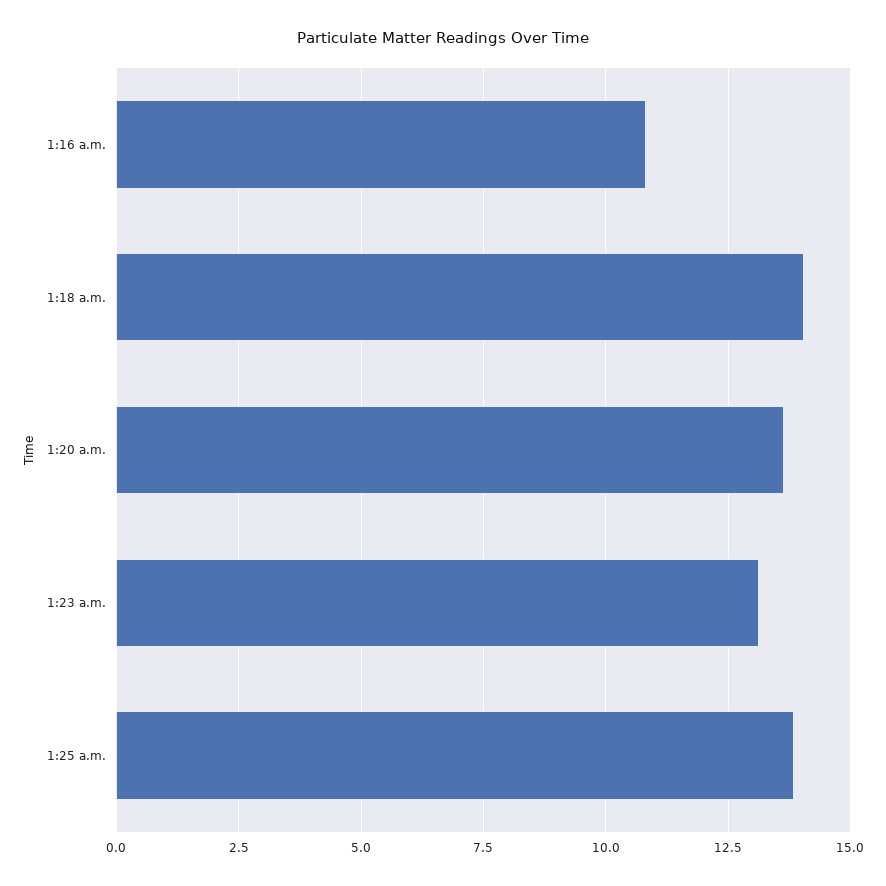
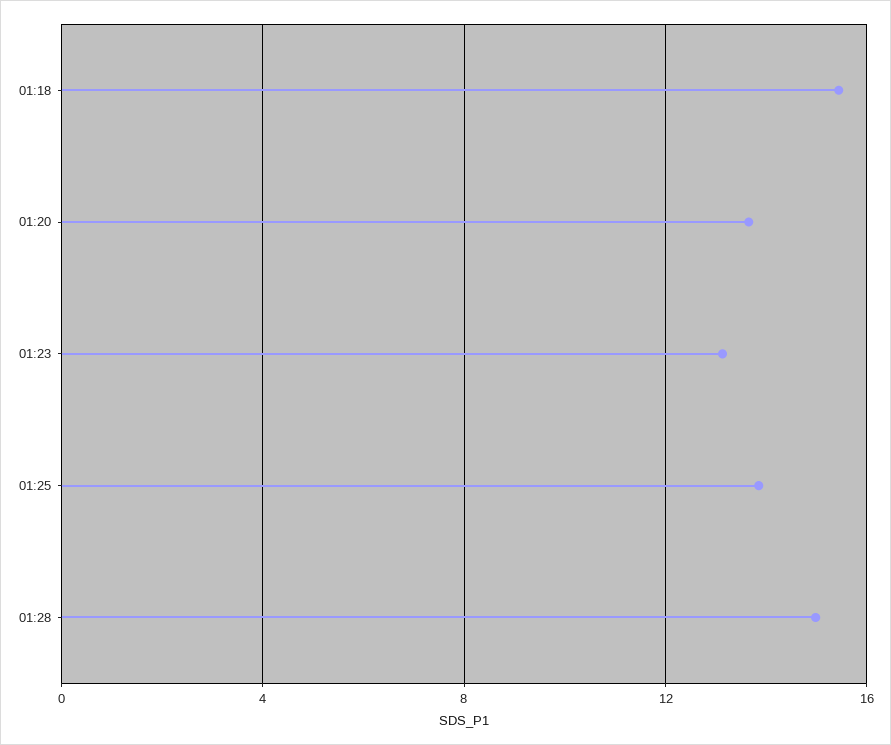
1:16 a.m.: 10.75 -> none
1:18 a.m.: 14 -> 15.5
01:28: none -> 15

